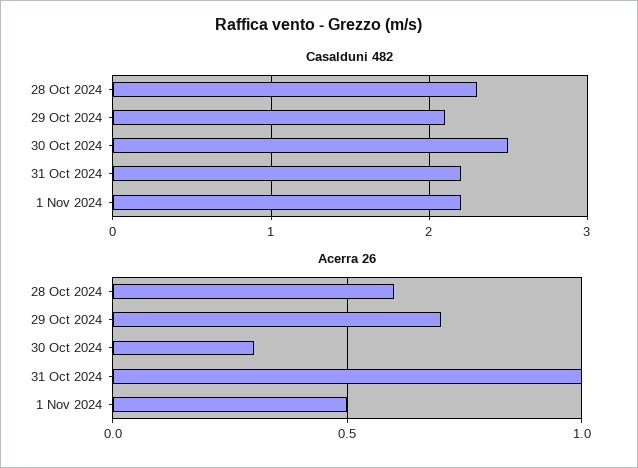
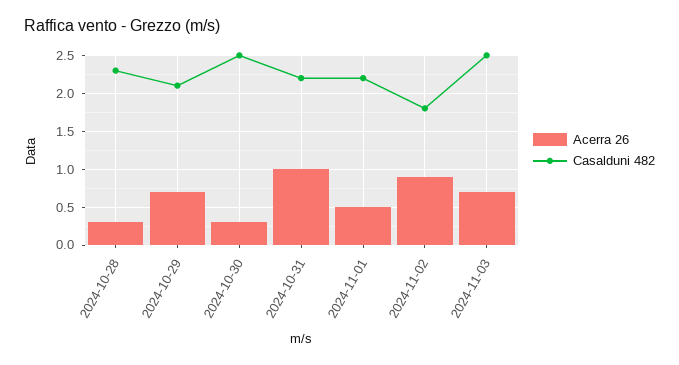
Acerra 26, 28 Oct 2024: 0.6 -> 0.3
Acerra 26, 2024-11-02: none -> 0.9
Casalduni 482, 2024-11-02: none -> 1.8
Acerra 26, 2024-11-03: none -> 0.7
Casalduni 482, 2024-11-03: none -> 2.5

